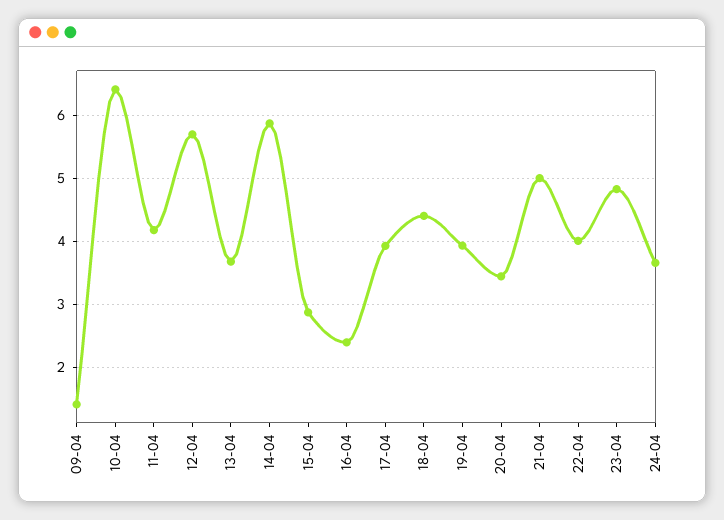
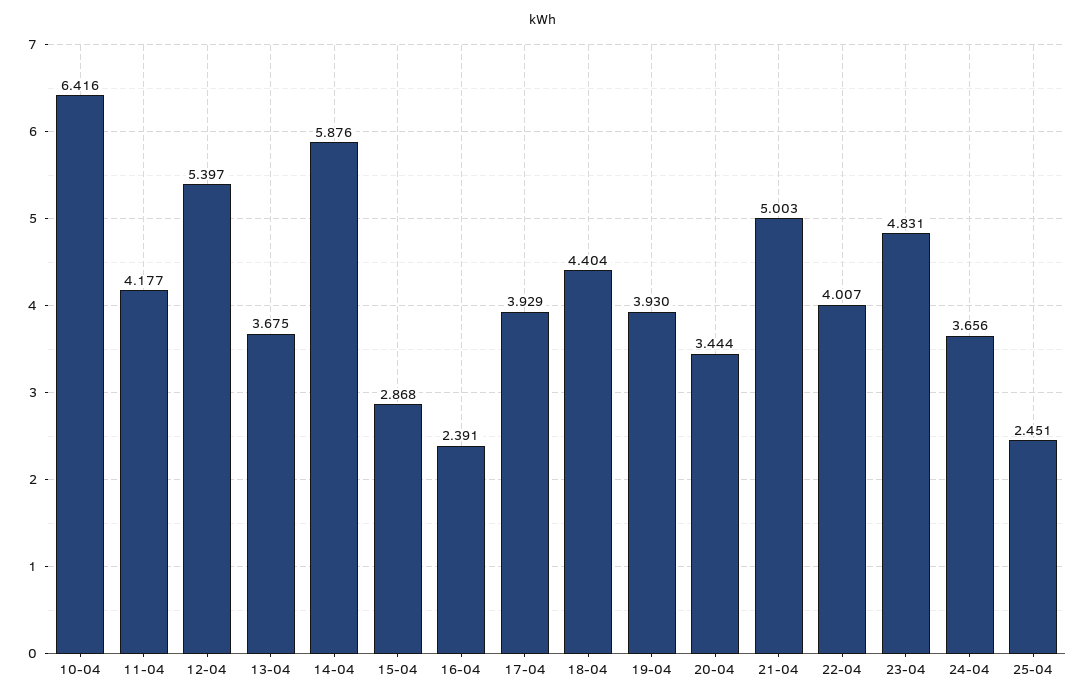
09-04: 1.4 -> none
12-04: 5.7 -> 5.397
25-04: none -> 2.451

